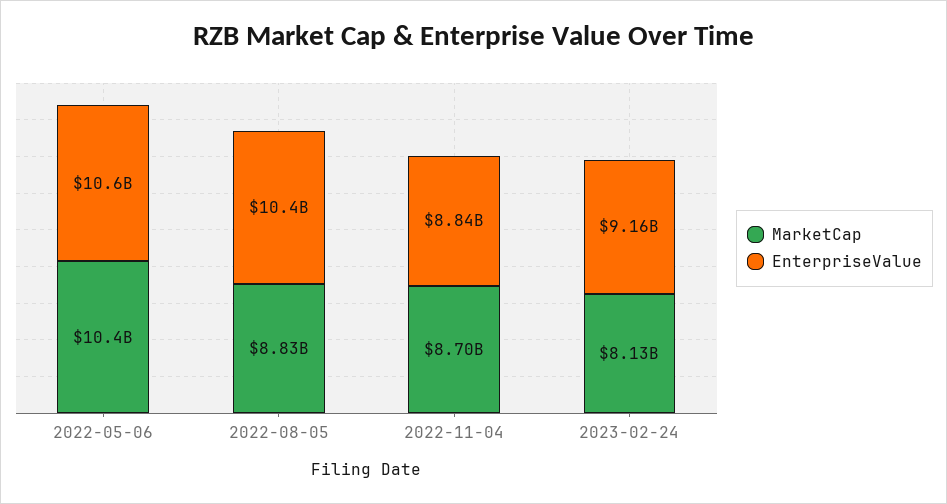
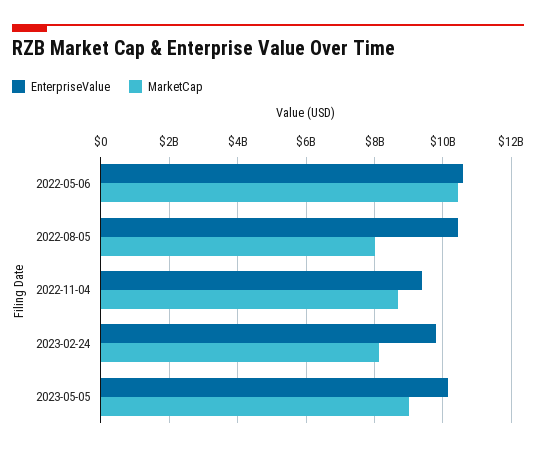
MarketCap, 2022-08-05: 8830000000 -> 8000000000
EnterpriseValue, 2022-11-04: 8840000000 -> 9400000000
EnterpriseValue, 2023-02-24: 9160000000 -> 9800000000
EnterpriseValue, 2023-05-05: none -> 10200000000
MarketCap, 2023-05-05: none -> 9000000000

